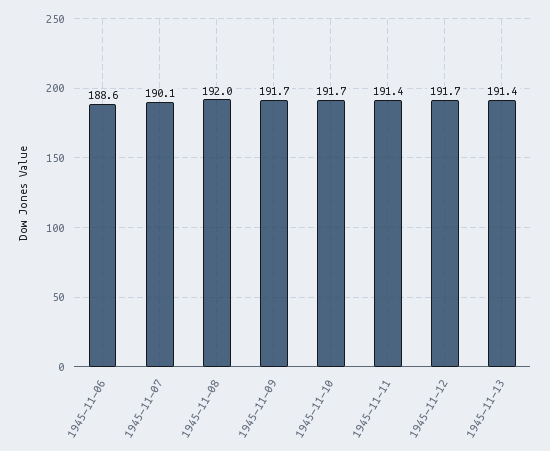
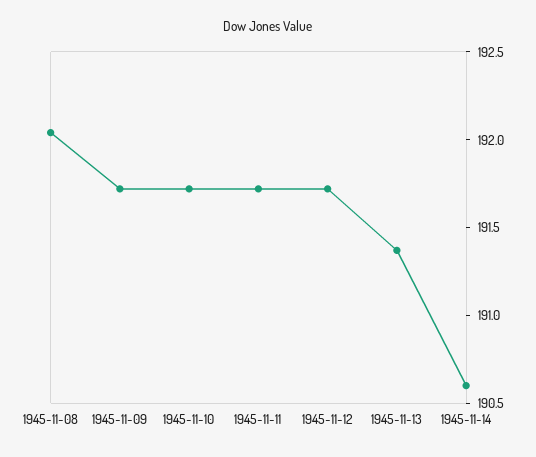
1945-11-06: 188.6 -> none
1945-11-07: 190.1 -> none
1945-11-11: 191.4 -> 191.7
1945-11-14: none -> 190.6

